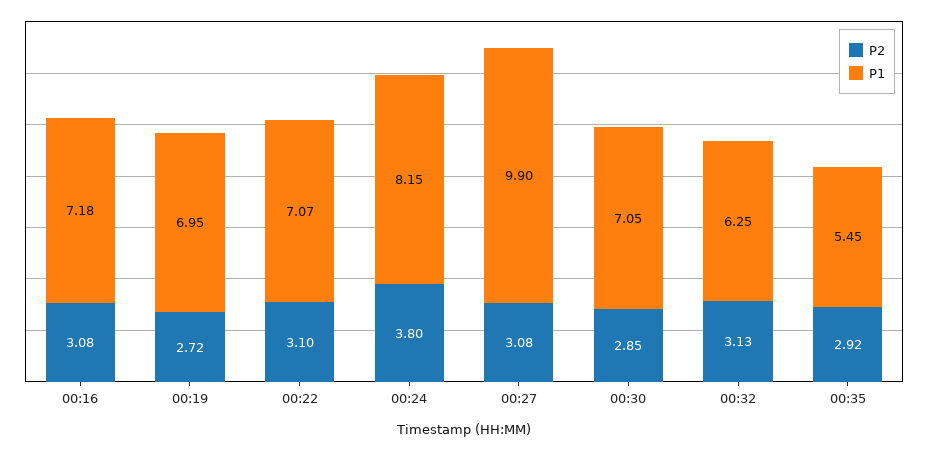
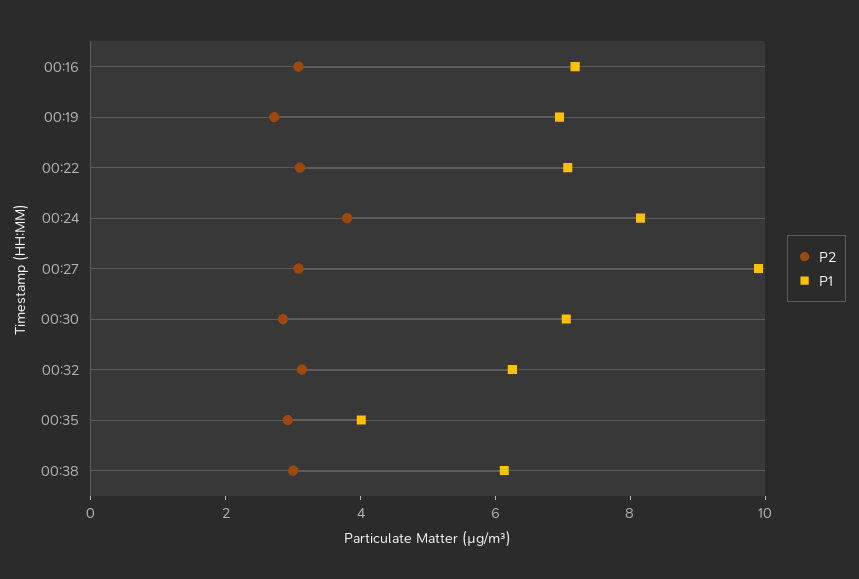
P1, 00:35: 5.45 -> 4
P2, 00:38: none -> 3
P1, 00:38: none -> 6

